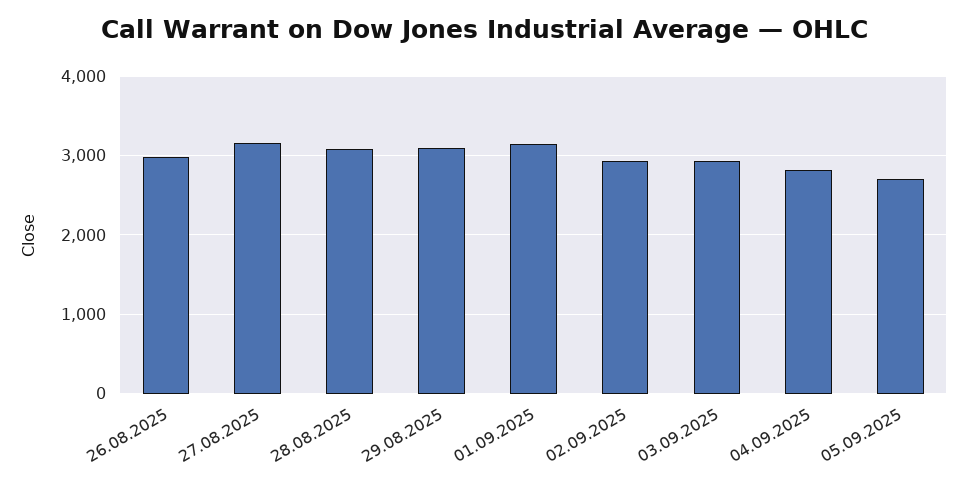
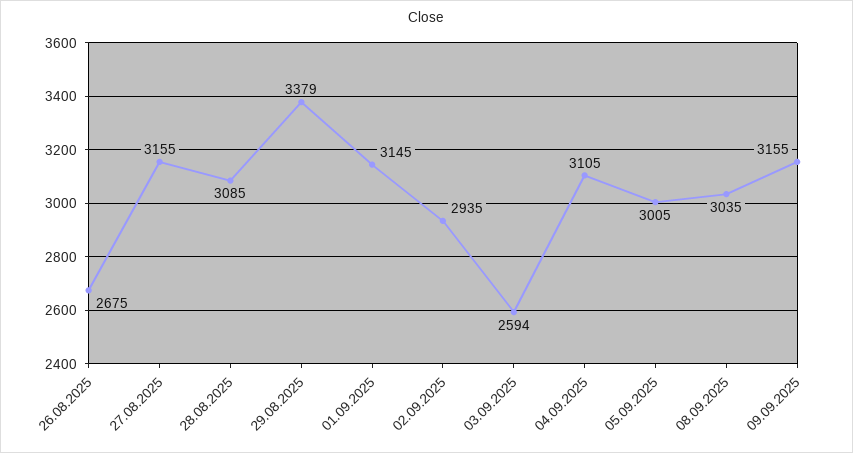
26.08.2025: 3000 -> 2675
29.08.2025: 3100 -> 3379
03.09.2025: 2900 -> 2594
04.09.2025: 2800 -> 3105
05.09.2025: 2700 -> 3005
08.09.2025: none -> 3035
09.09.2025: none -> 3155

